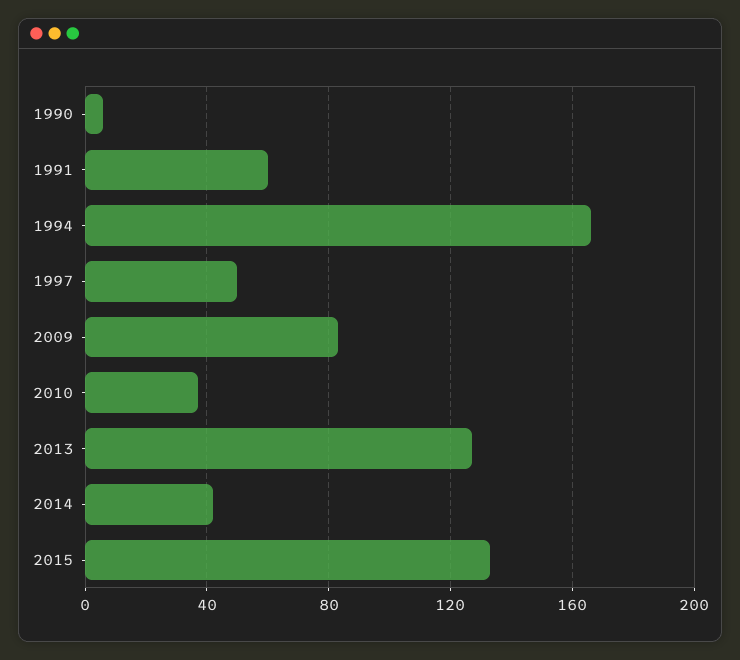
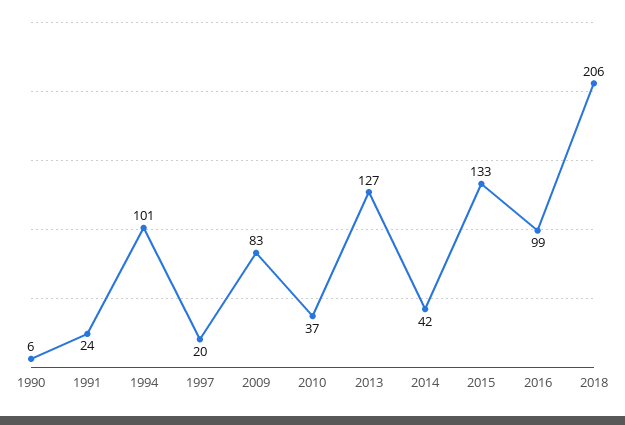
1991: 60 -> 24
1994: 165 -> 101
1997: 50 -> 20
2016: none -> 99
2018: none -> 206

